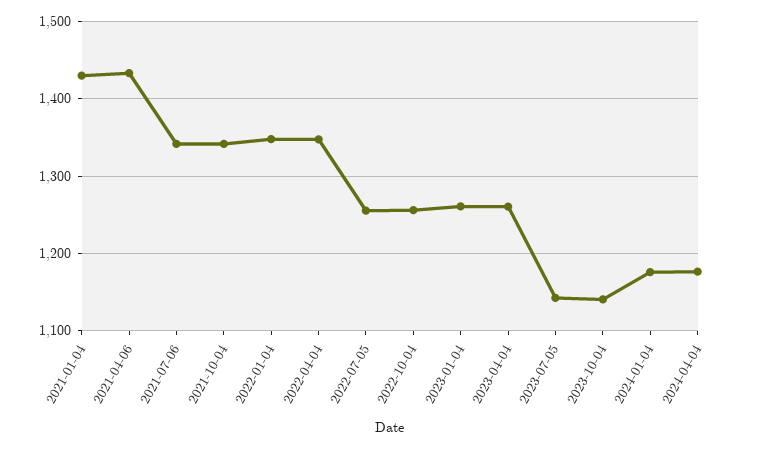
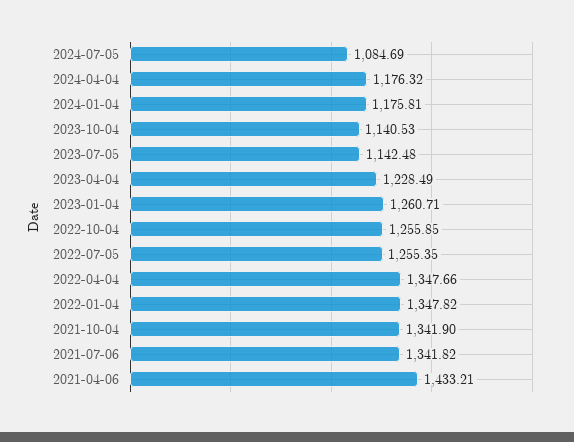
2021-01-04: 1430 -> none
2023-04-04: 1260 -> 1228.49
2024-07-05: none -> 1084.69

